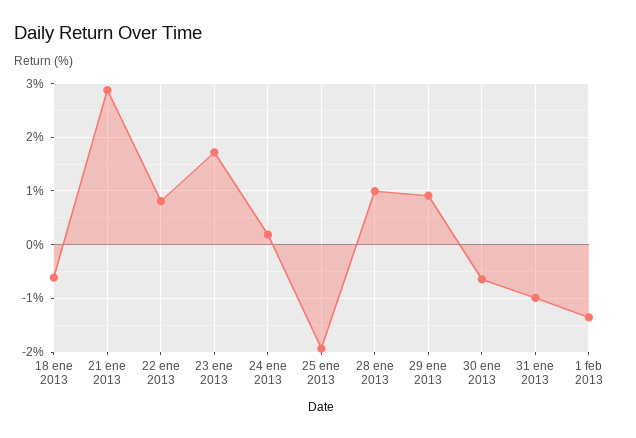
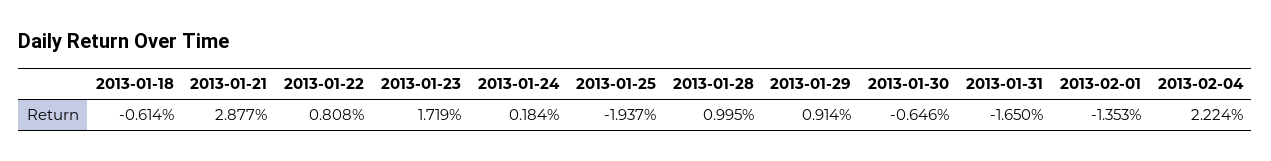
31 ene 2013: -1 -> -1.65
2013-02-04: none -> 2.224

